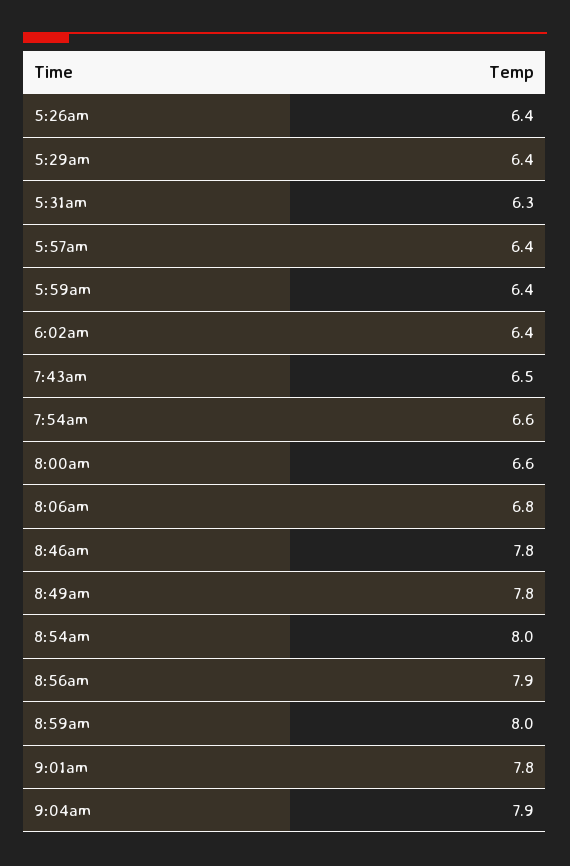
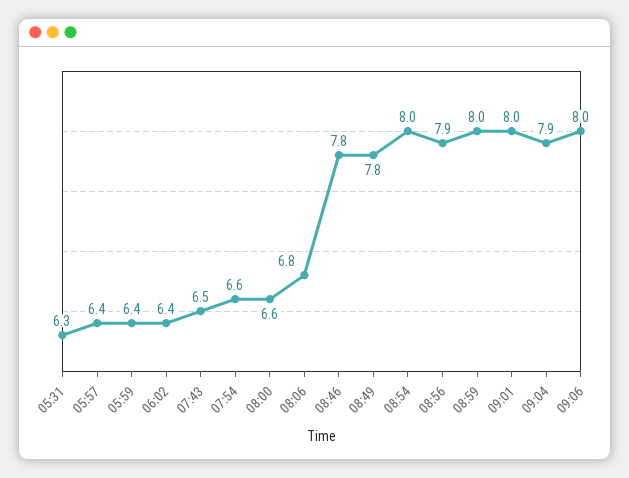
5:26am: 6.4 -> none
5:29am: 6.4 -> none
9:01am: 7.8 -> 8
09:06: none -> 8

